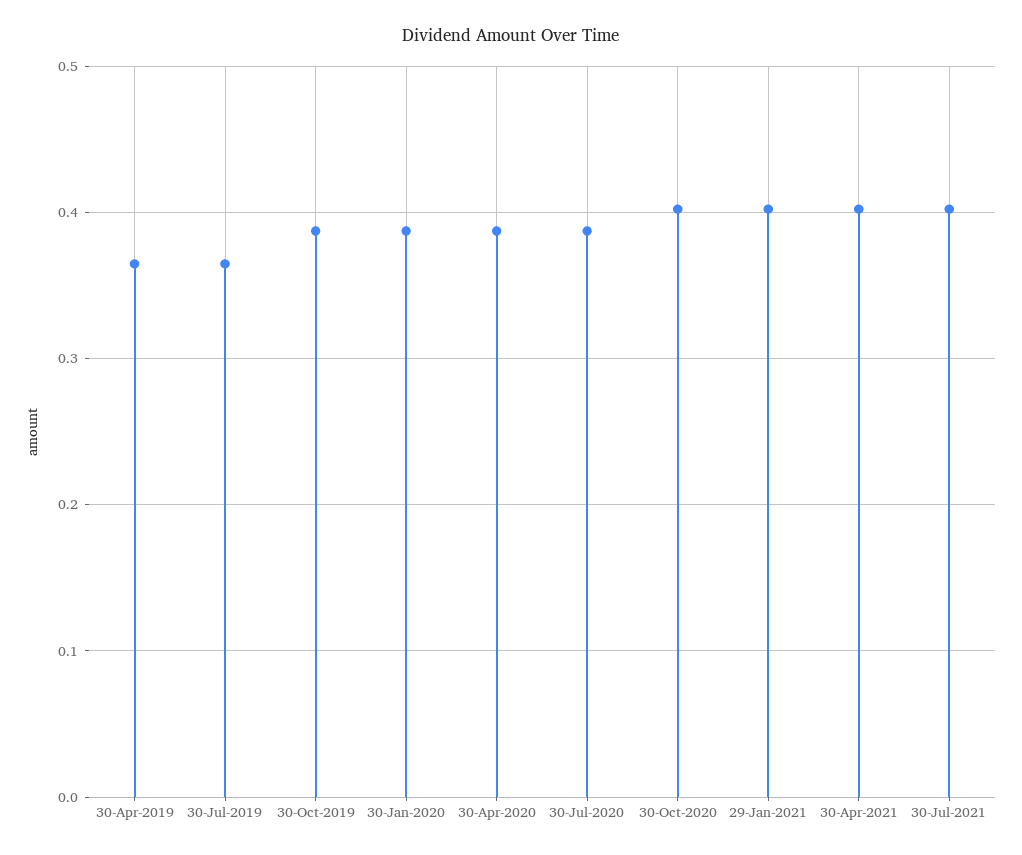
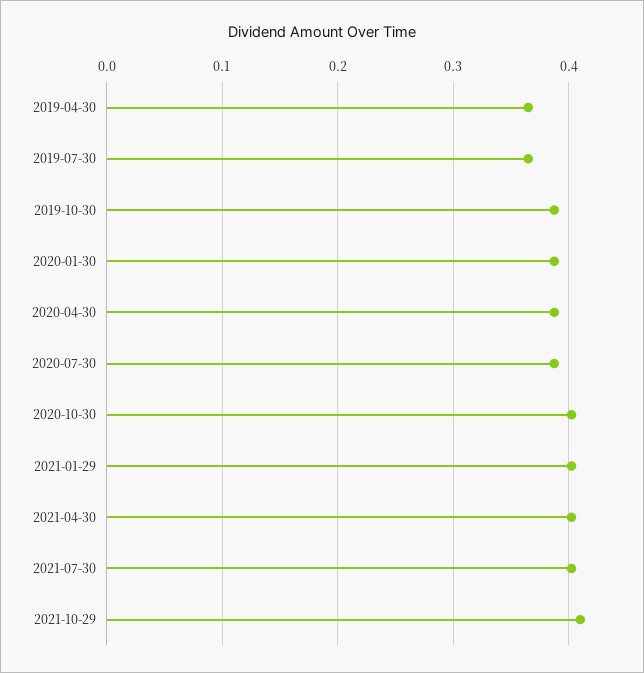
2021-10-29: none -> 0.41

